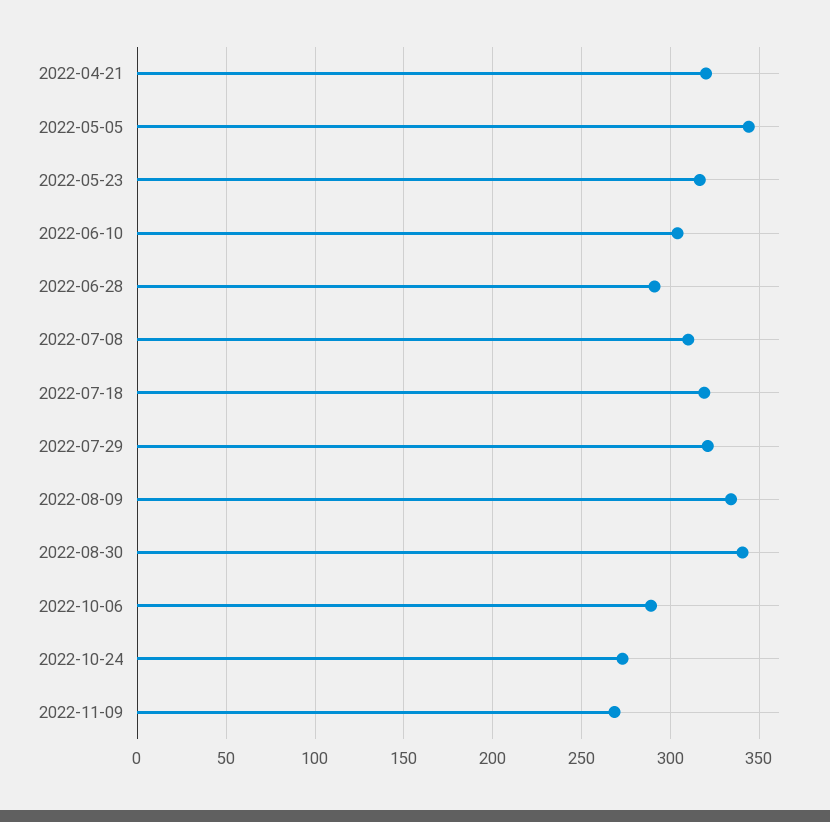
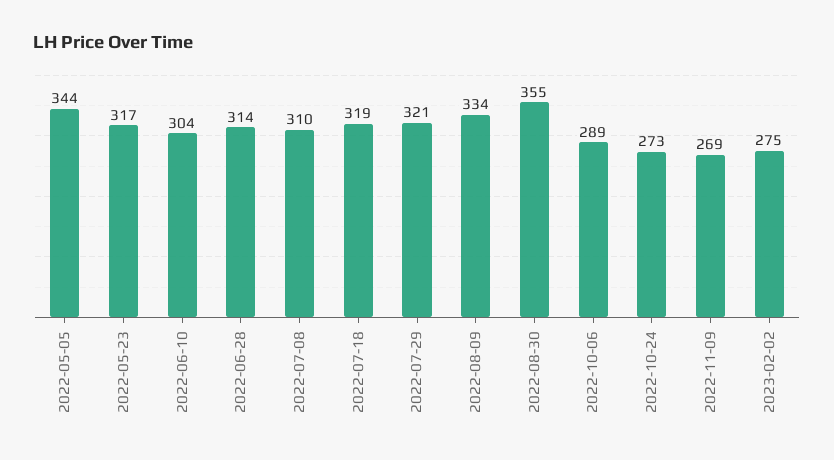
2022-04-21: 320 -> none
2022-06-28: 290 -> 314
2022-08-30: 340 -> 355
2023-02-02: none -> 275

